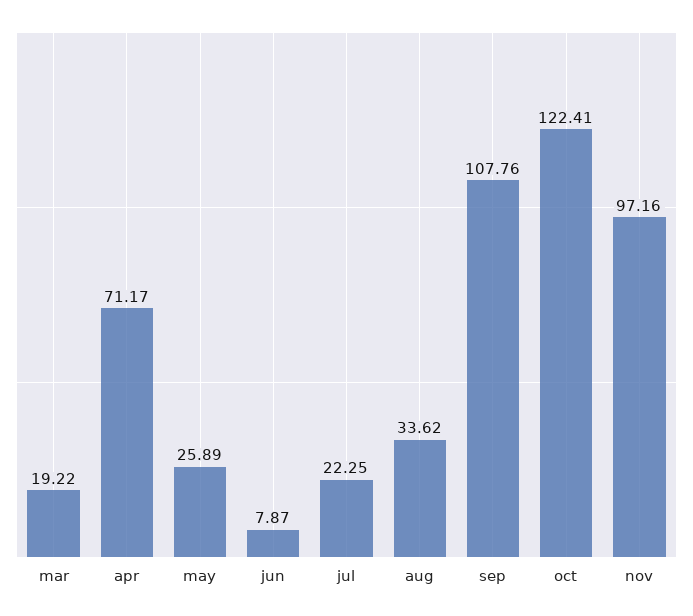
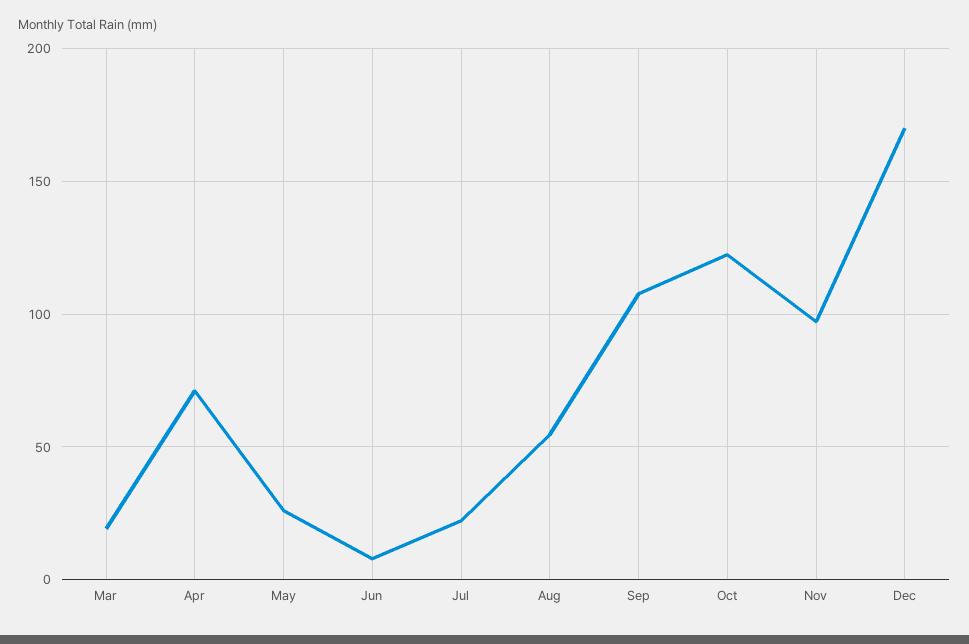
aug: 33.62 -> 55
Dec: none -> 170

